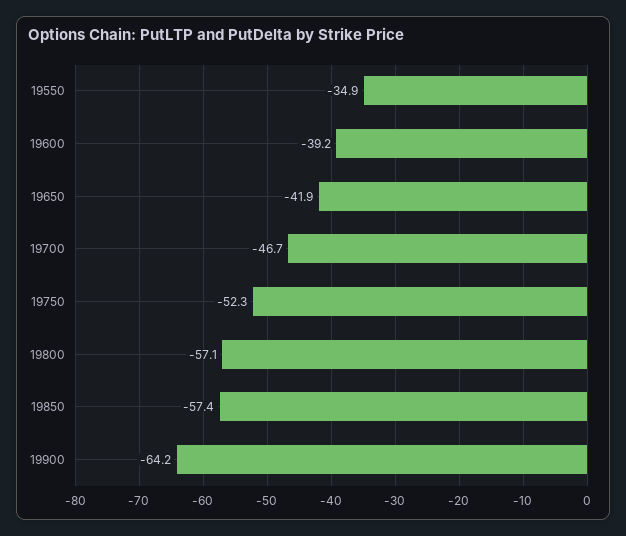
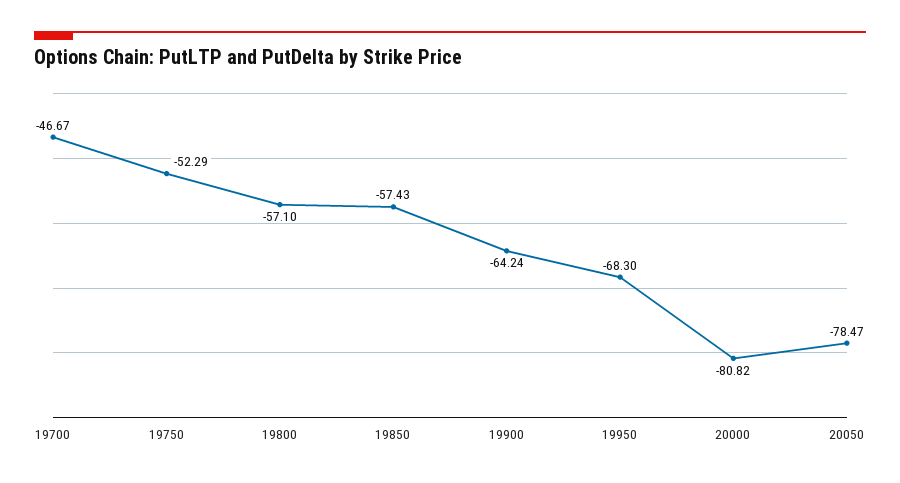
19550: -34.9 -> none
19600: -39.2 -> none
19650: -41.9 -> none
19950: none -> -68.3
20000: none -> -80.82
20050: none -> -78.47

